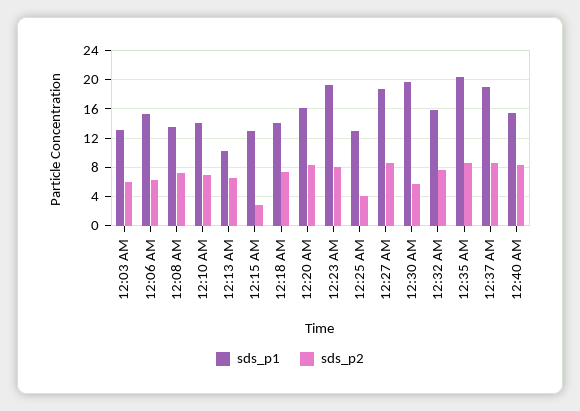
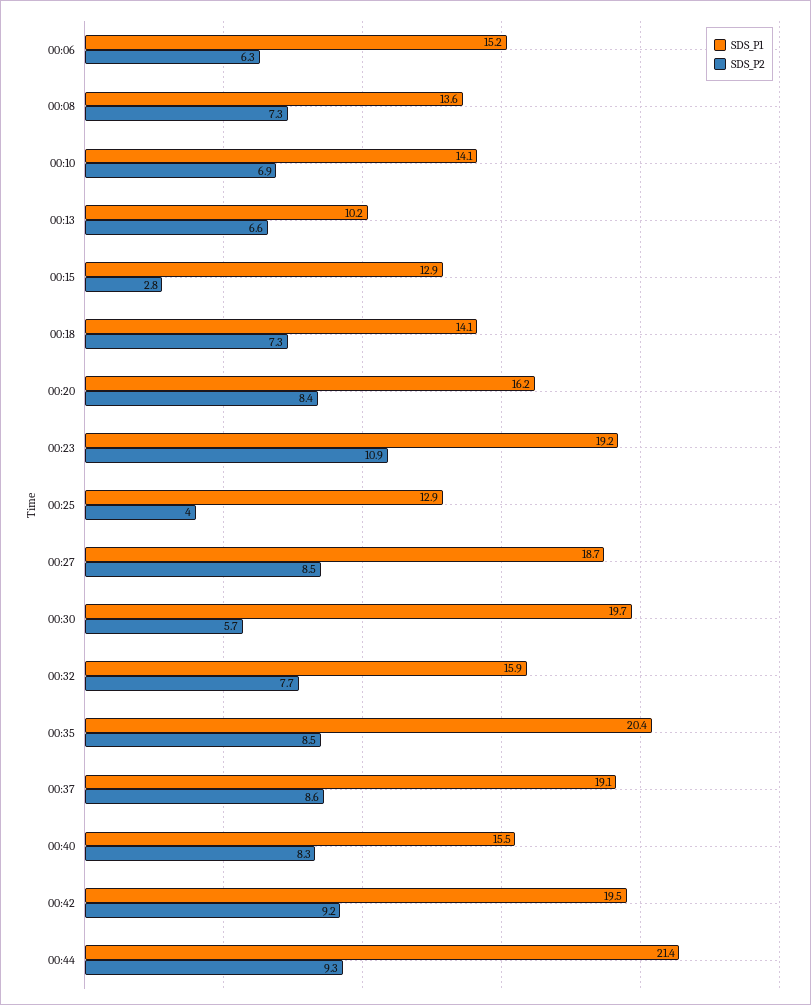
sds_p1, 12:03 AM: 13 -> none
sds_p2, 12:03 AM: 6 -> none
sds_p2, 12:23 AM: 8 -> 10.9
sds_p1, 00:42: none -> 19.5
sds_p2, 00:42: none -> 9.2
sds_p1, 00:44: none -> 21.4
sds_p2, 00:44: none -> 9.3

